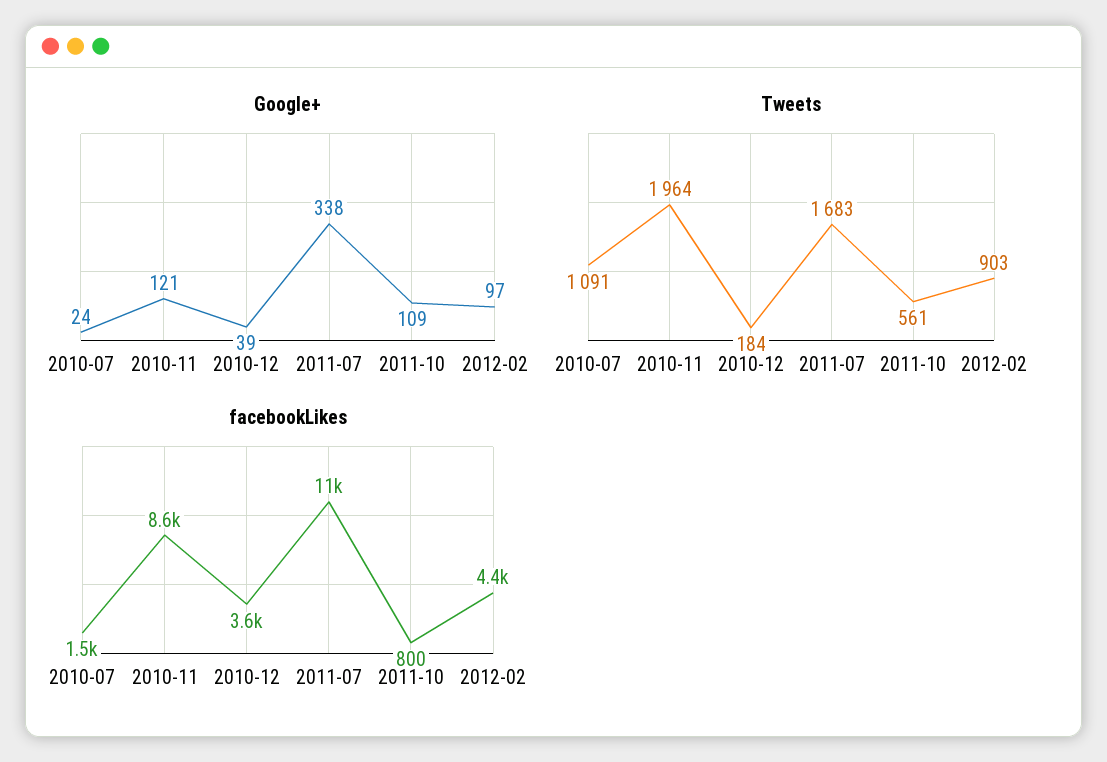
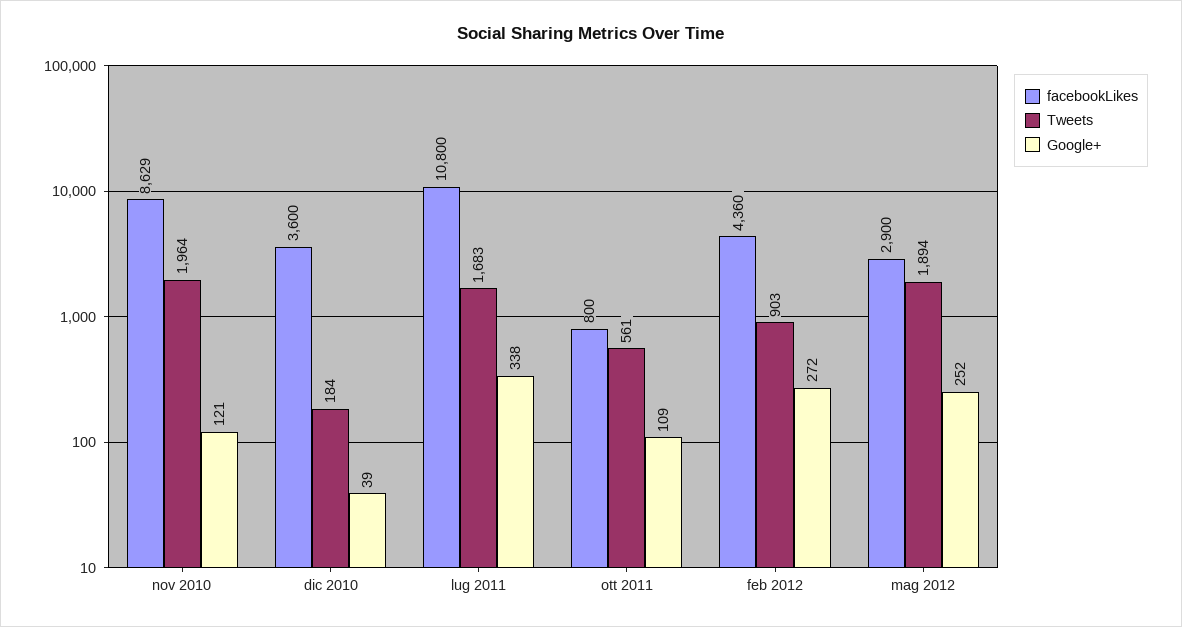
Google+, 2010-07: 24 -> none
Google+, 2012-02: 97 -> 272
Tweets, 2010-07: 1091 -> none
facebookLikes, 2010-07: 1500 -> none
facebookLikes, mag 2012: none -> 2900
Tweets, mag 2012: none -> 1894
Google+, mag 2012: none -> 252

